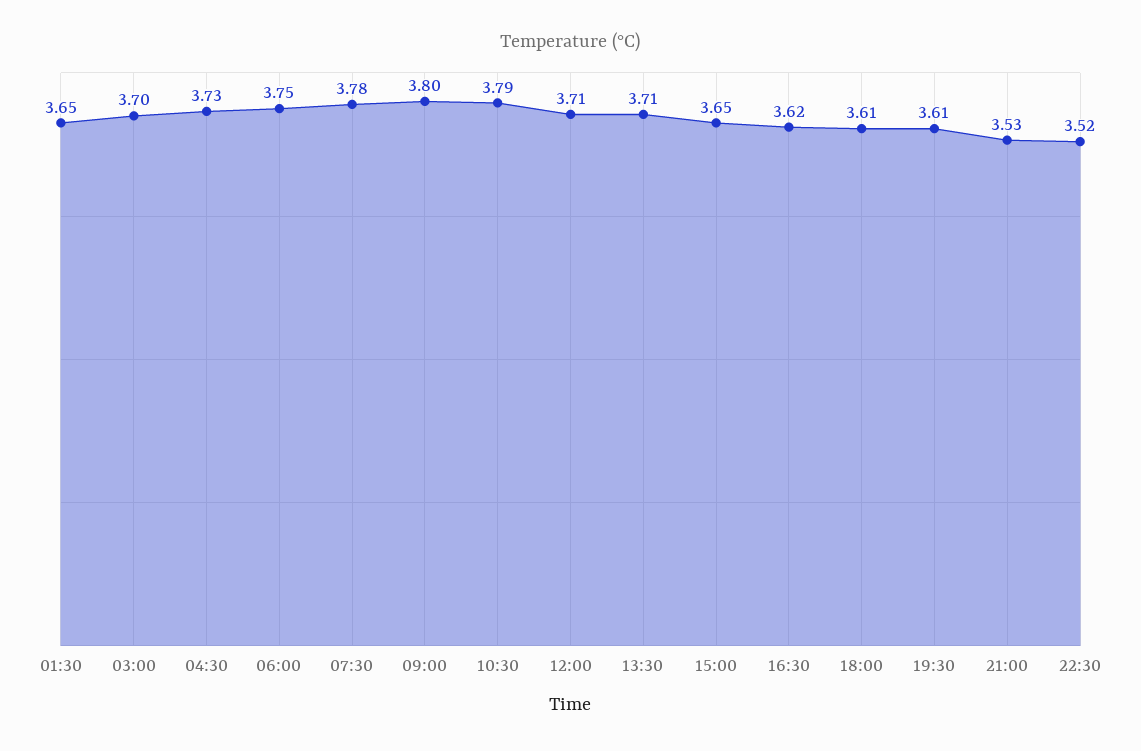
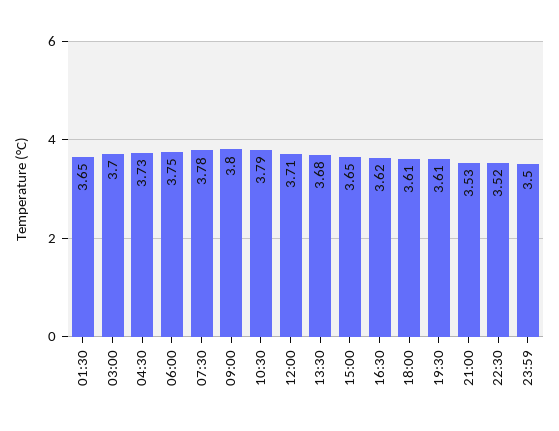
13:30: 3.71 -> 3.68
23:59: none -> 3.5

